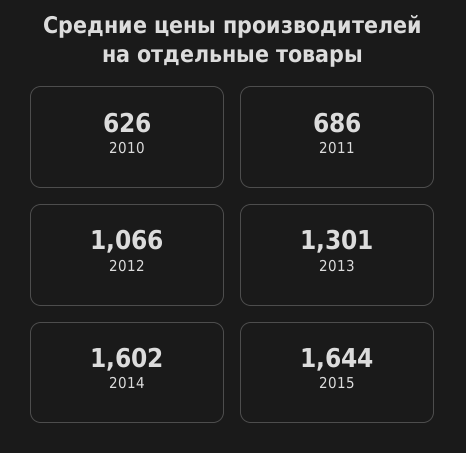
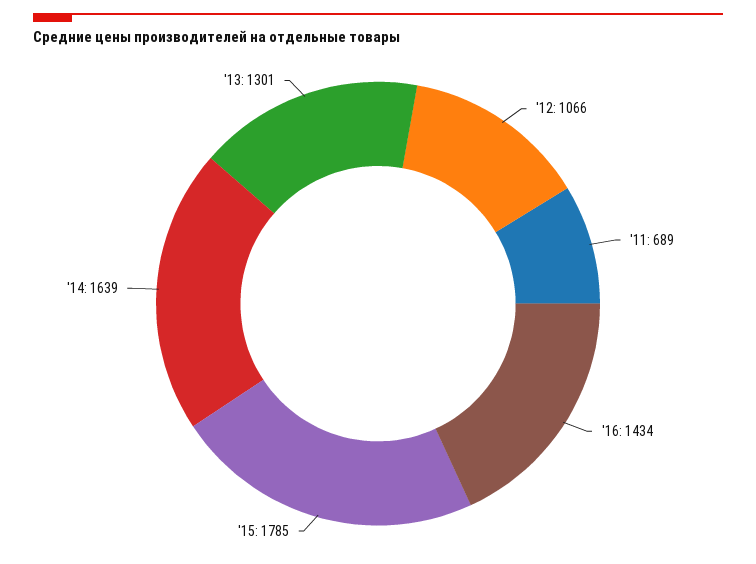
2010: 626 -> none
2011: 686 -> 689
2014: 1602 -> 1639
2015: 1644 -> 1785
'16: none -> 1434

